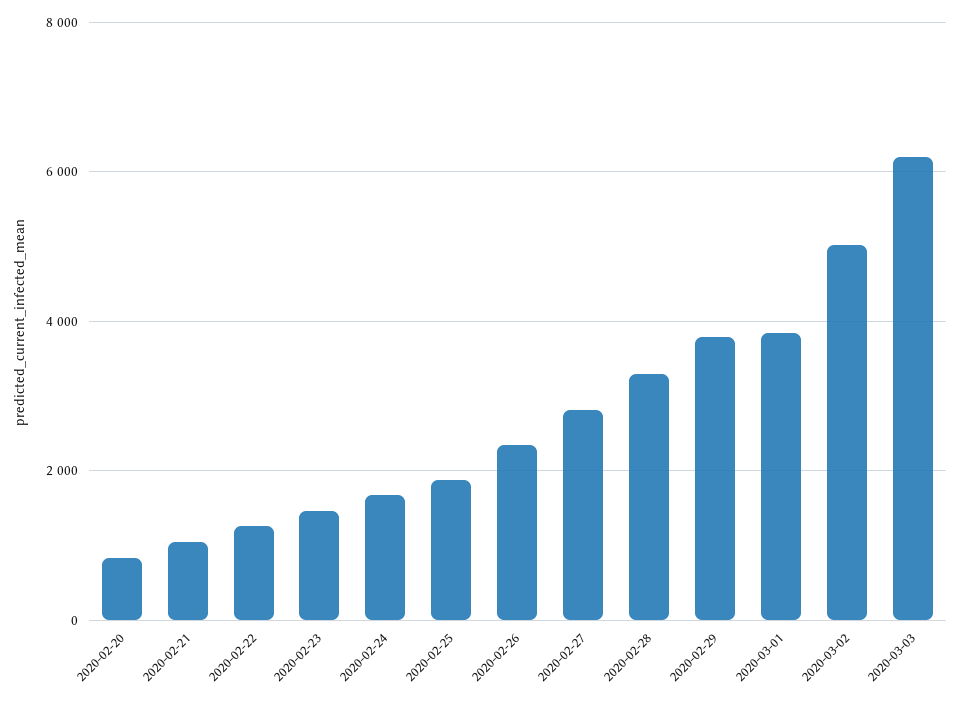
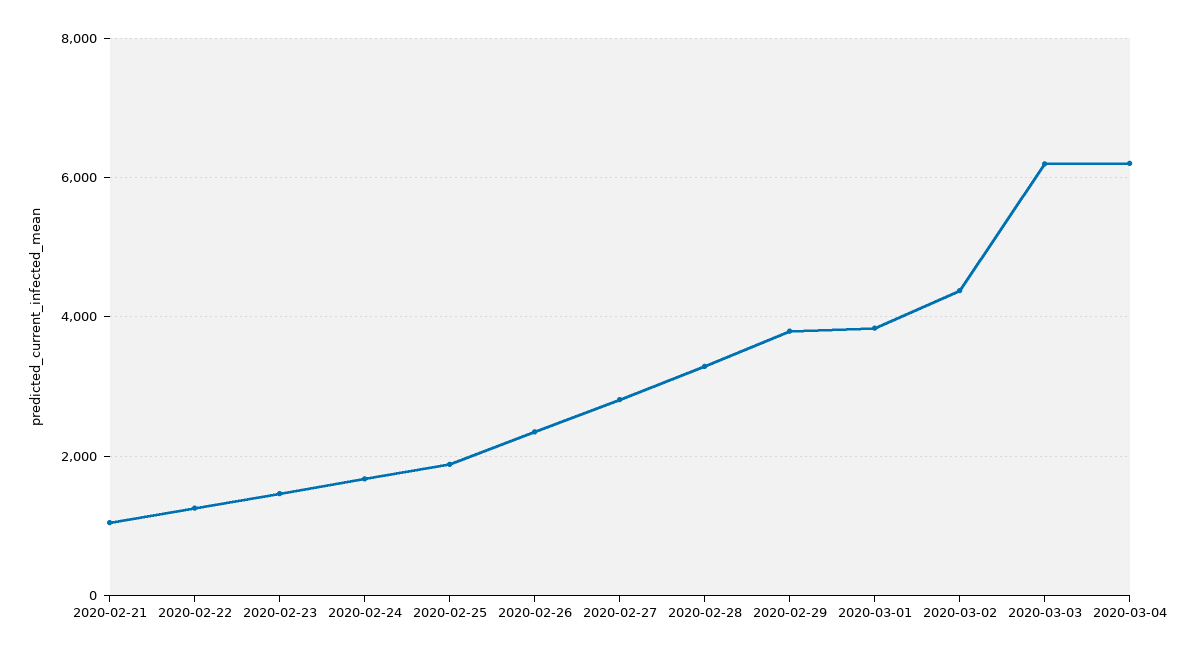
2020-02-20: 800 -> none
2020-03-02: 5000 -> 4400
2020-03-04: none -> 6200

